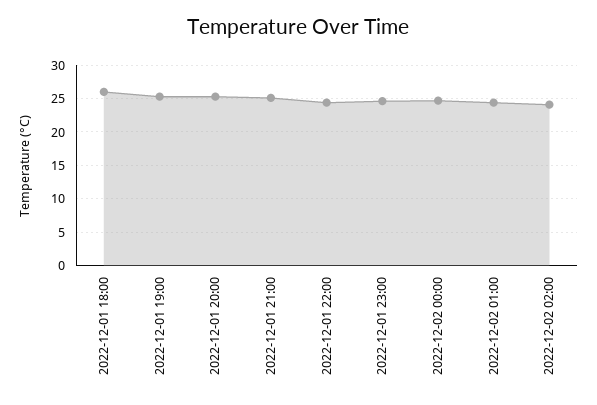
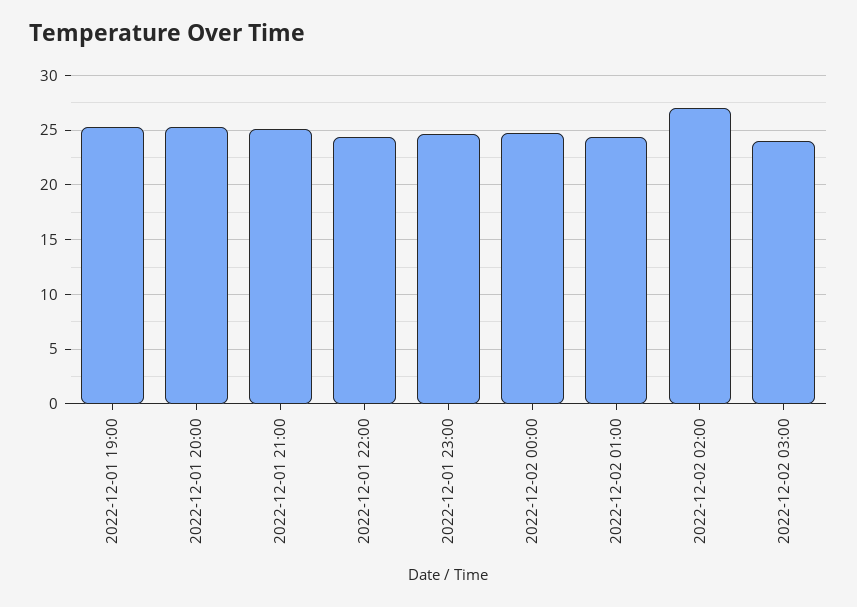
2022-12-01 18:00: 26 -> none
2022-12-02 02:00: 24 -> 27
2022-12-02 03:00: none -> 24

